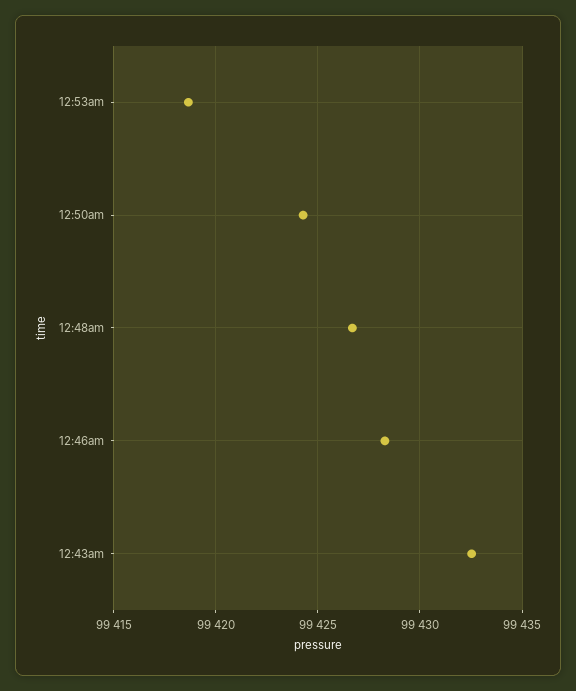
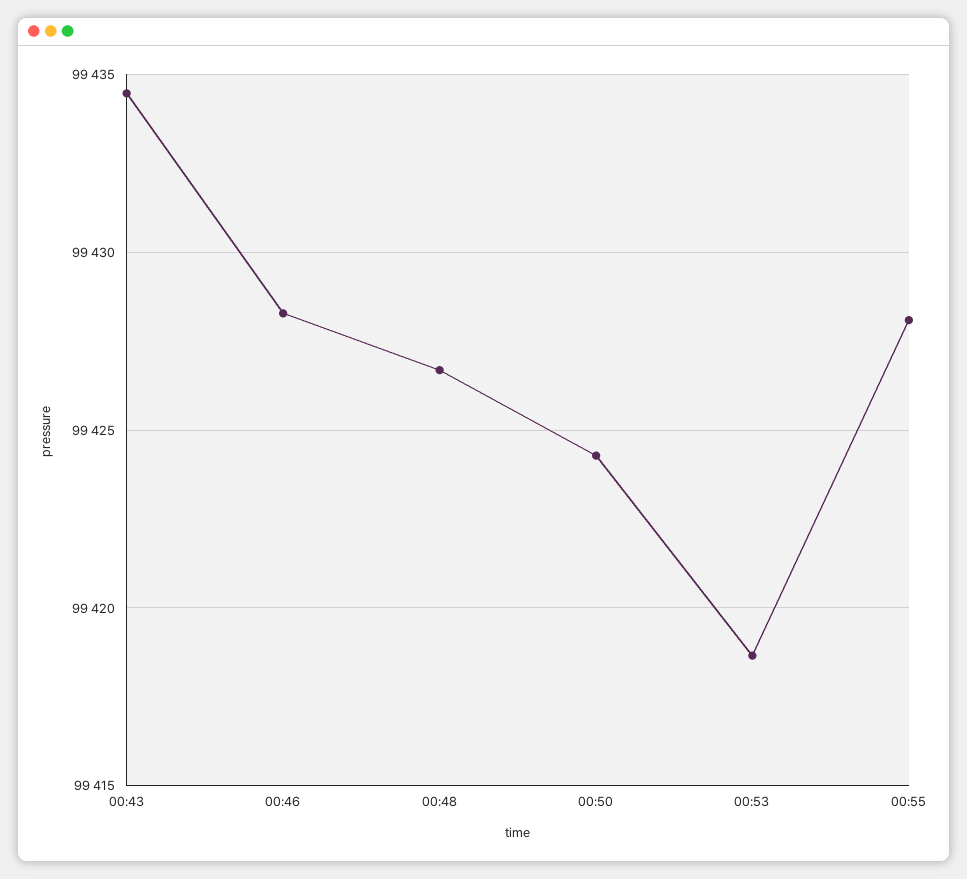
12:43am: 99432.5 -> 99434.5
00:55: none -> 99428

